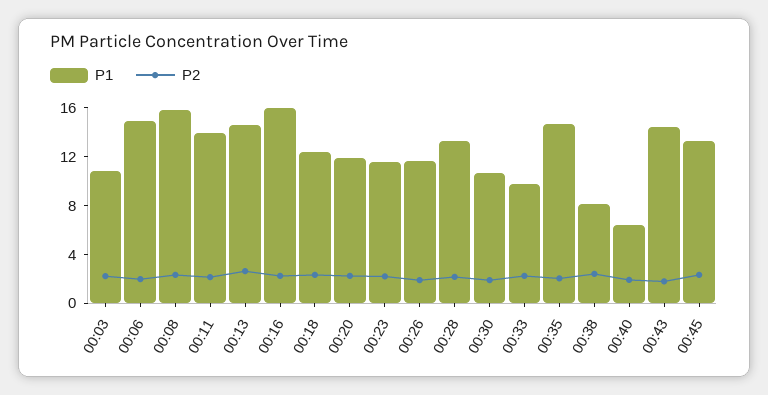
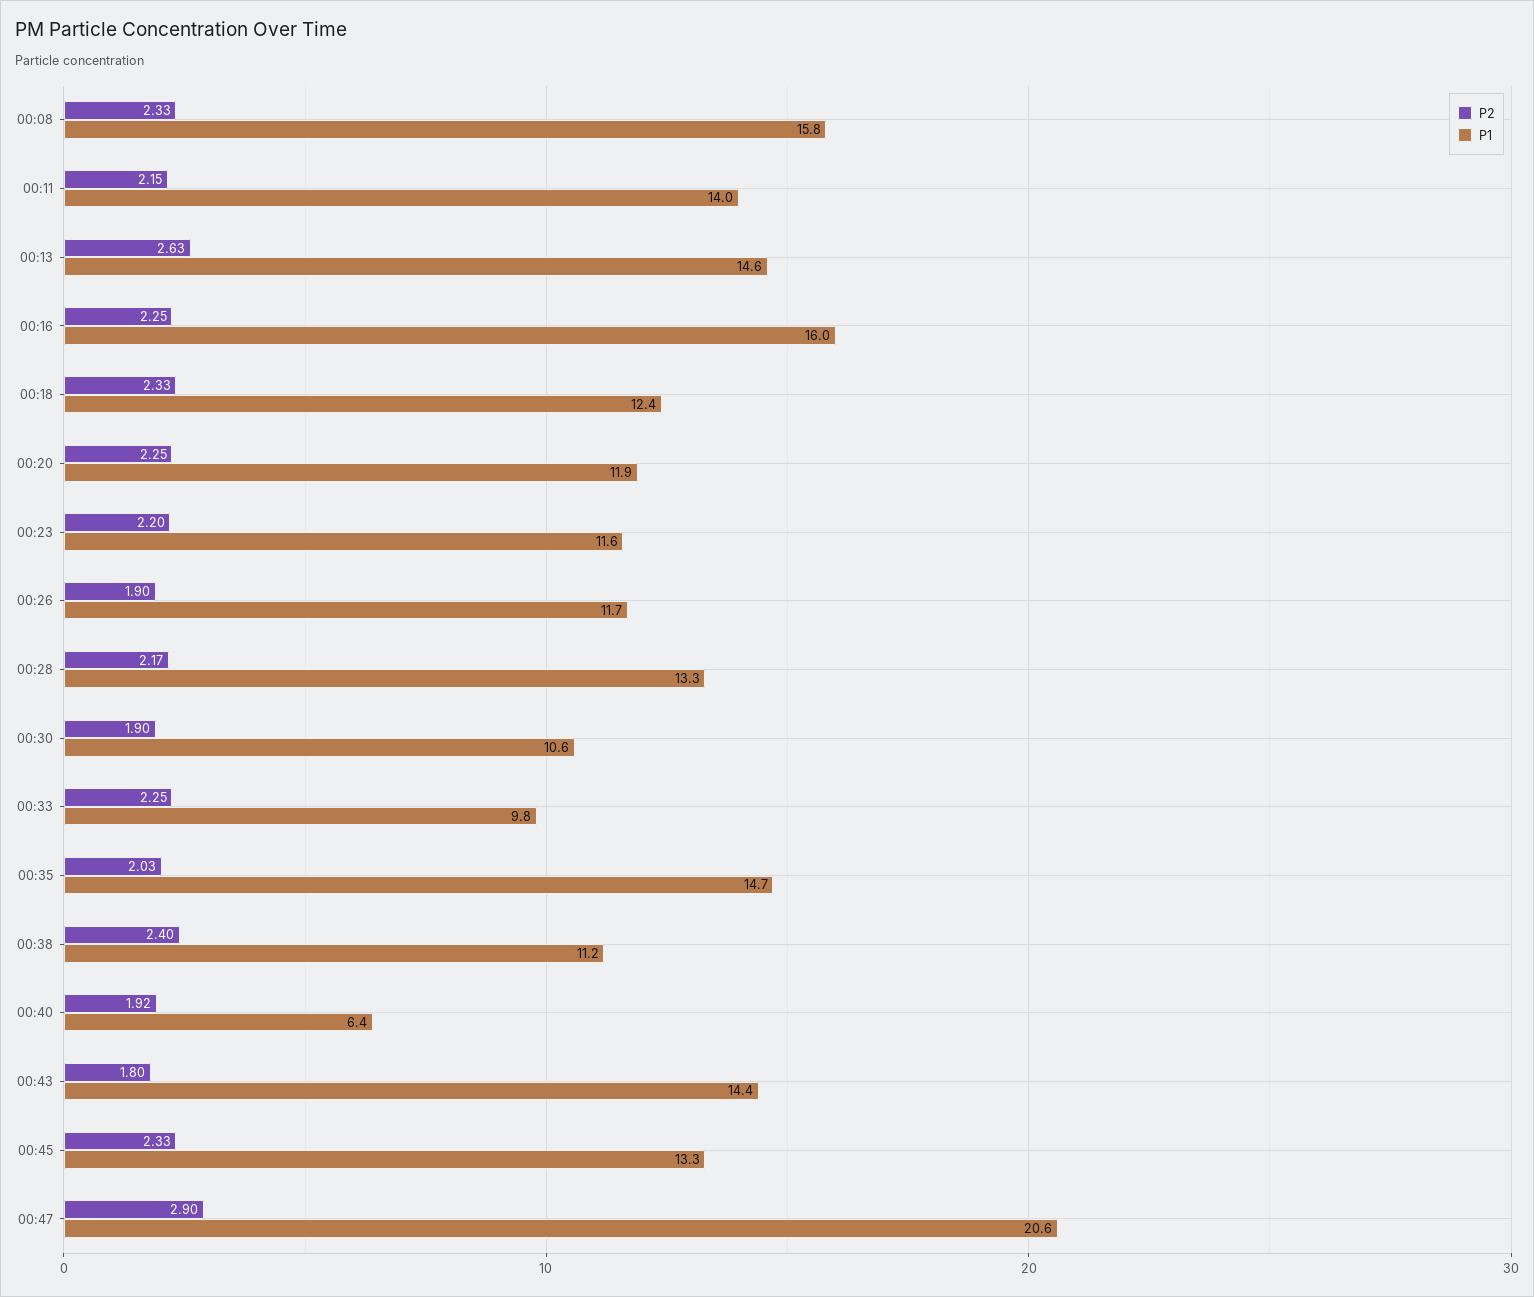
P1, 00:03: 11 -> none
P2, 00:03: 2 -> none
P1, 00:06: 15 -> none
P2, 00:06: 2 -> none
P1, 00:38: 8 -> 11.2
P2, 00:47: none -> 2.9
P1, 00:47: none -> 20.6

